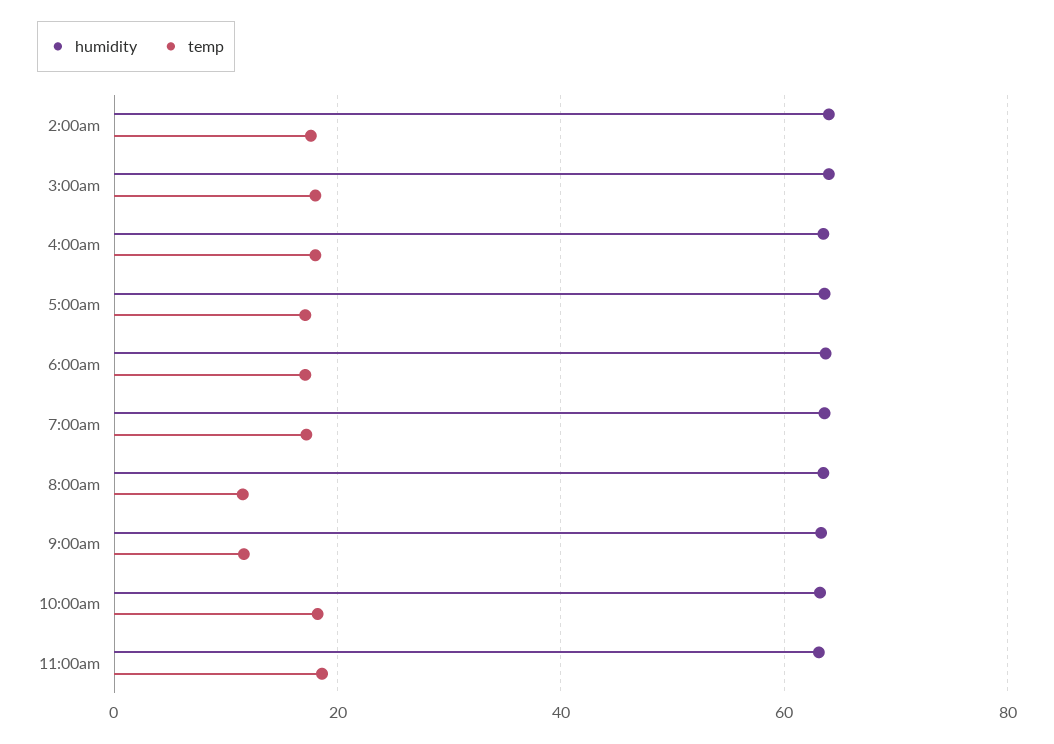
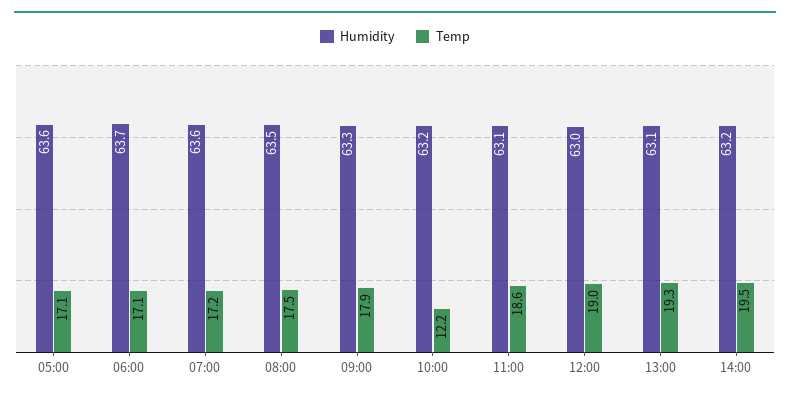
humidity, 2:00am: 64 -> none
temp, 2:00am: 18 -> none
humidity, 3:00am: 64 -> none
temp, 3:00am: 18 -> none
humidity, 4:00am: 64 -> none
temp, 4:00am: 18 -> none
temp, 8:00am: 12 -> 17.5
temp, 9:00am: 12 -> 17.9
temp, 10:00am: 18 -> 12.2
humidity, 12:00: none -> 63
temp, 12:00: none -> 19
humidity, 13:00: none -> 63.1
temp, 13:00: none -> 19.3
humidity, 14:00: none -> 63.2
temp, 14:00: none -> 19.5

